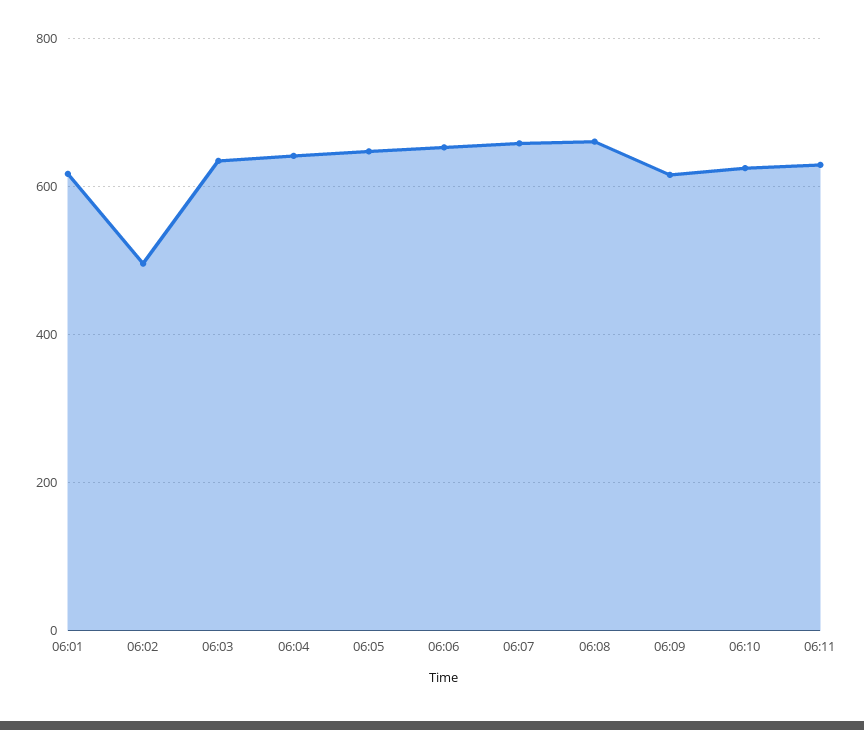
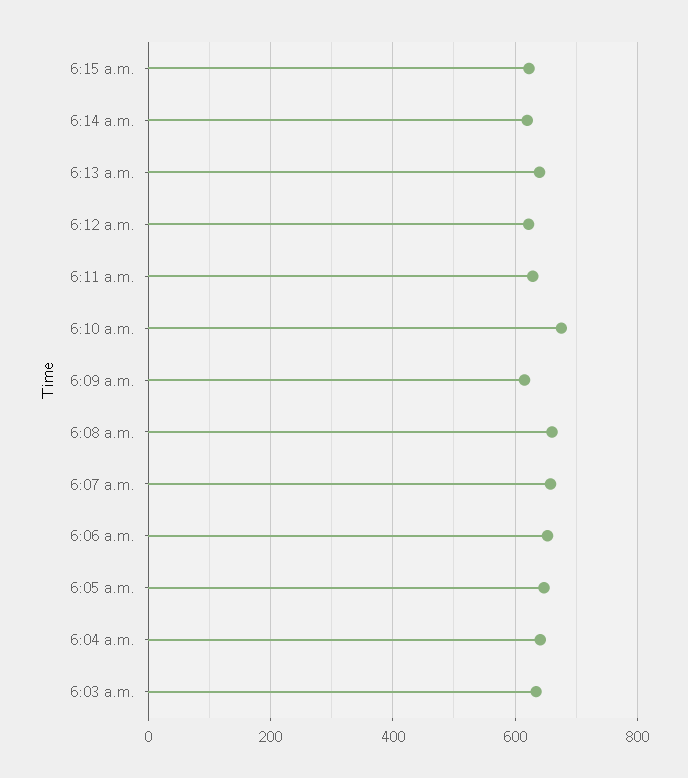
06:01: 620 -> none
06:02: 500 -> none
06:10: 620 -> 680
6:15 a.m.: none -> 620
6:14 a.m.: none -> 620
6:13 a.m.: none -> 640
6:12 a.m.: none -> 620

